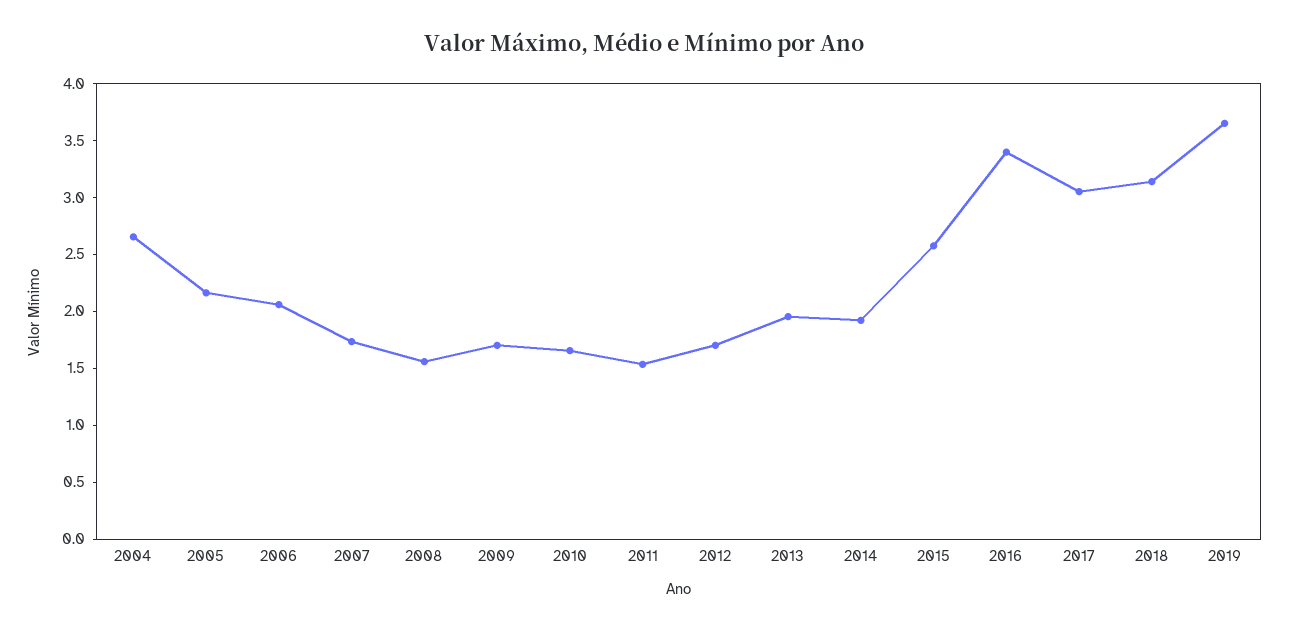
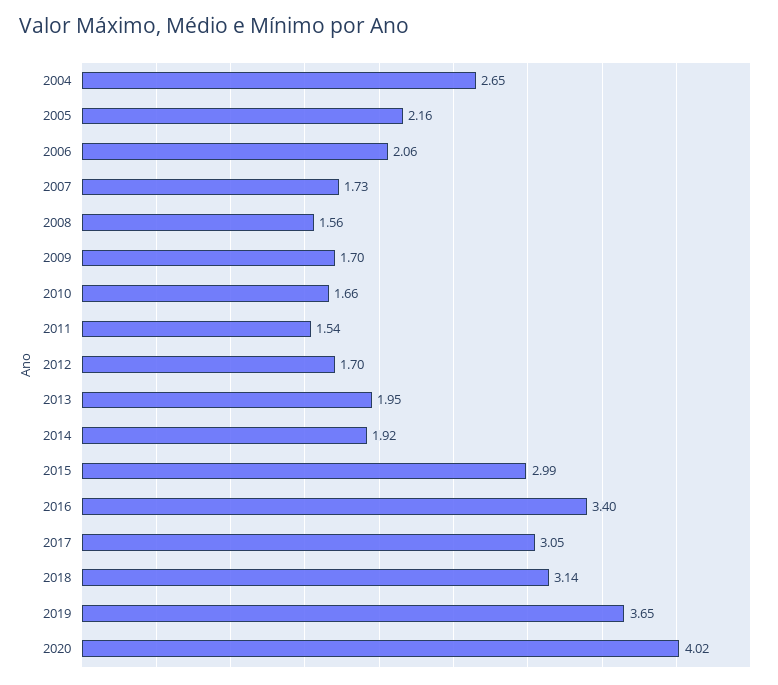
2015: 2.6 -> 2.99
2020: none -> 4.02

